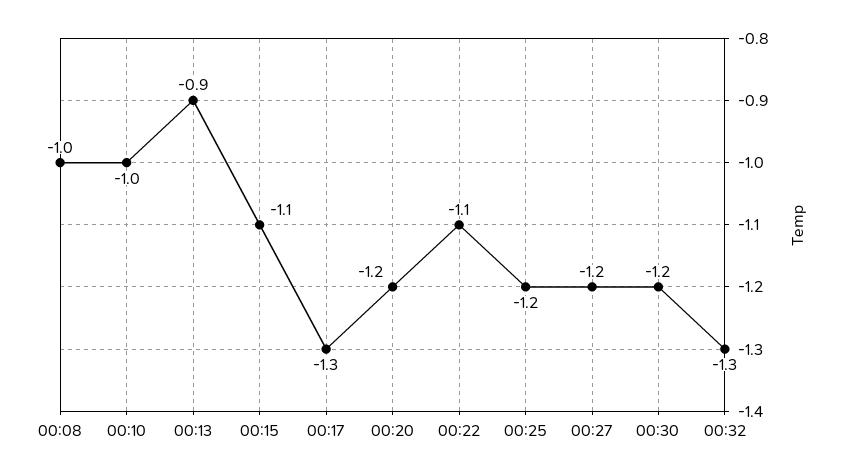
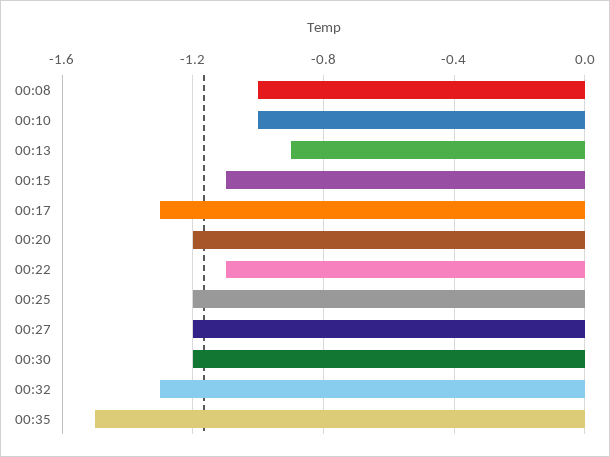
00:35: none -> -1.5

